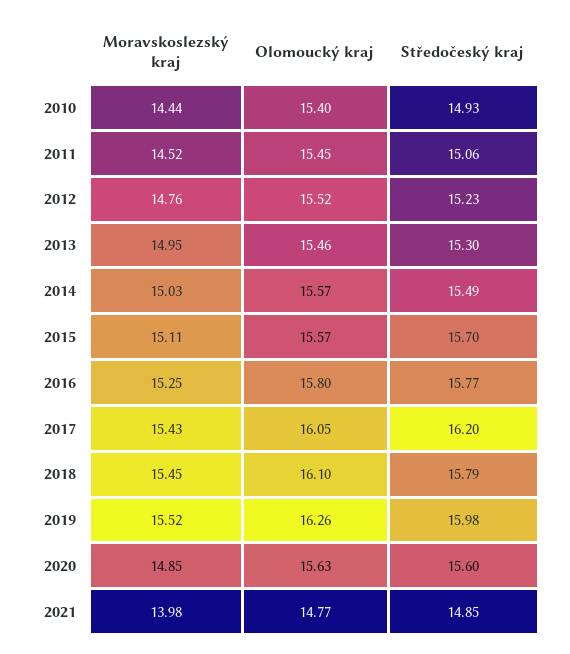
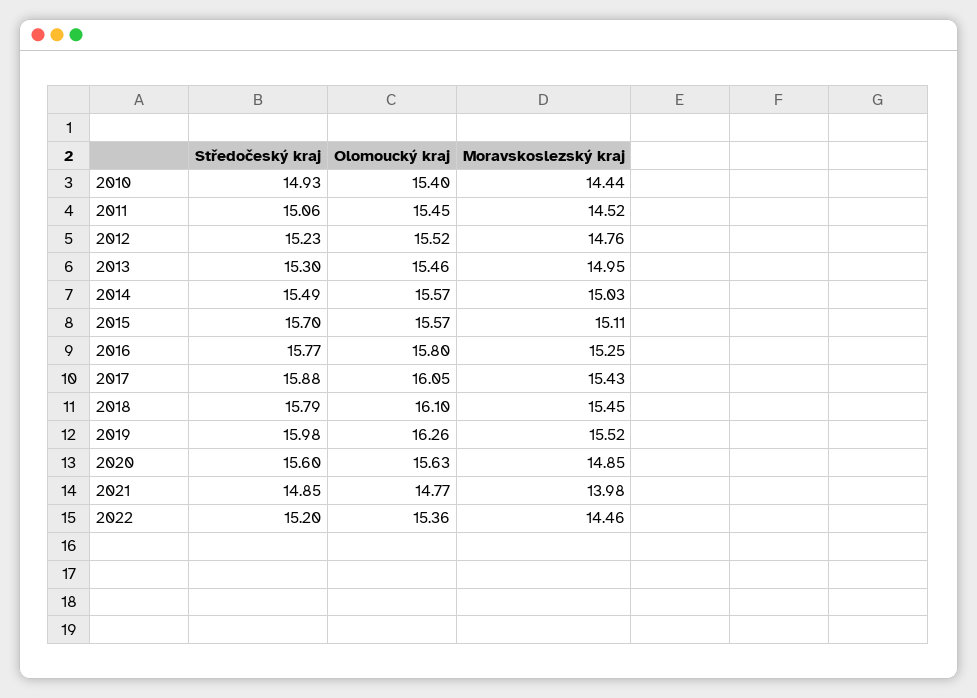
Středočeský kraj, 2017: 16.2 -> 15.88
Středočeský kraj, 2022: none -> 15.2
Olomoucký kraj, 2022: none -> 15.36
Moravskoslezský kraj, 2022: none -> 14.46

